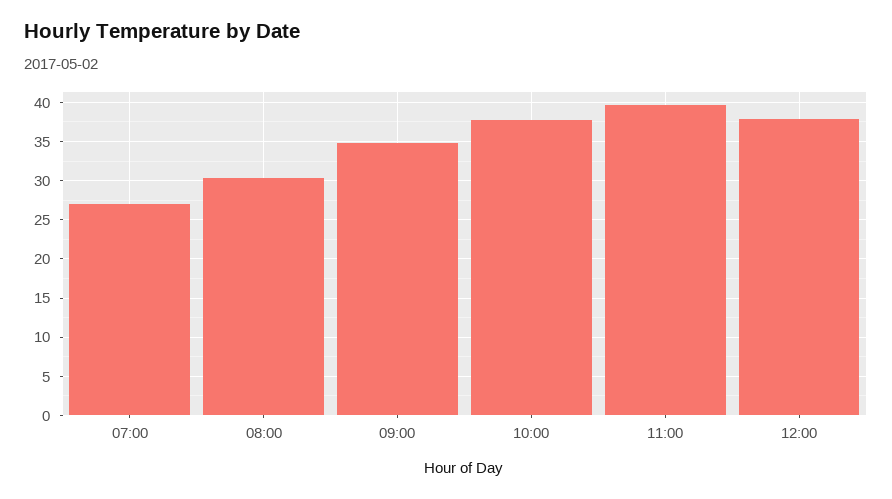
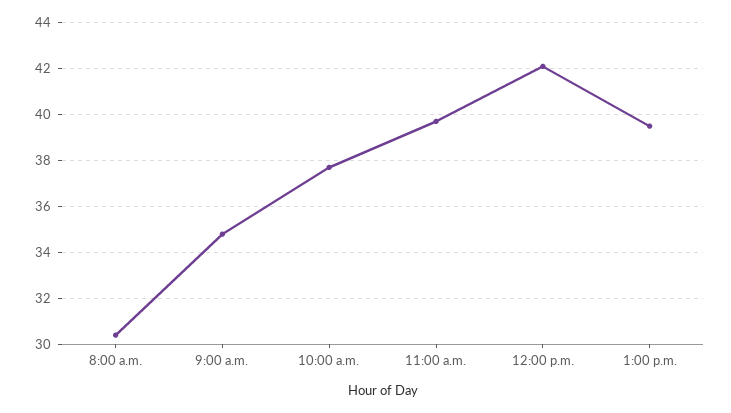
07:00: 27 -> none
12:00: 38 -> 42
1:00 p.m.: none -> 39.5

